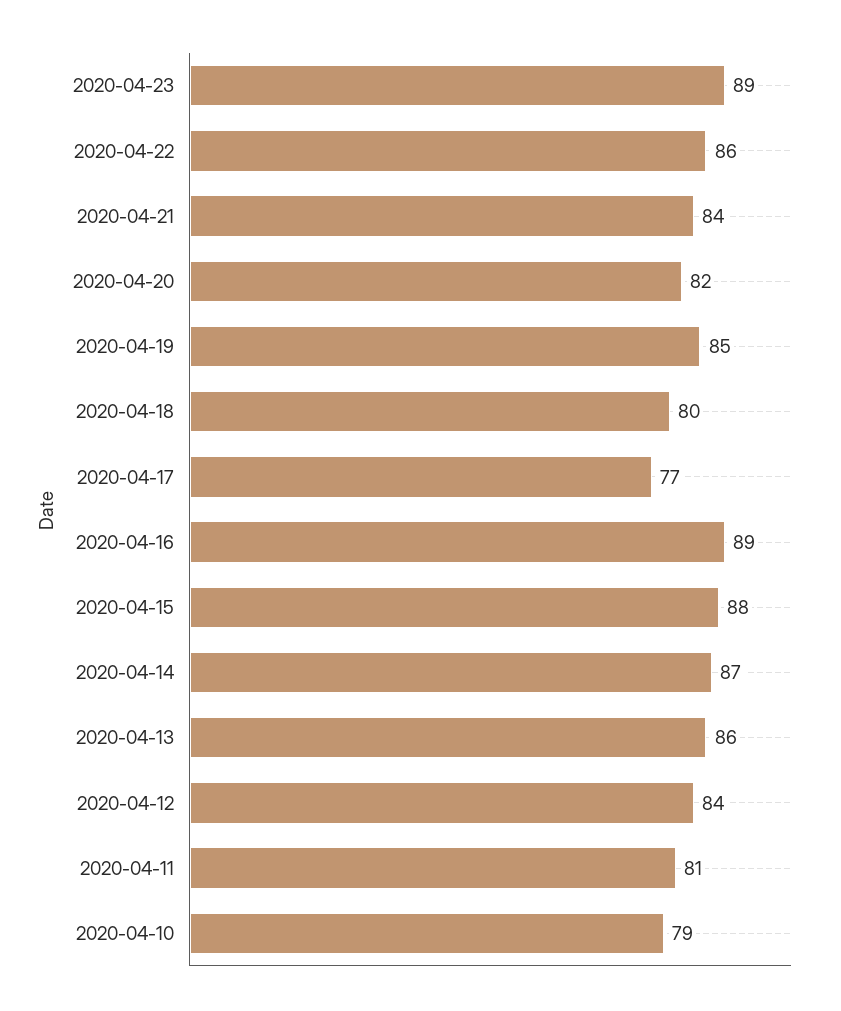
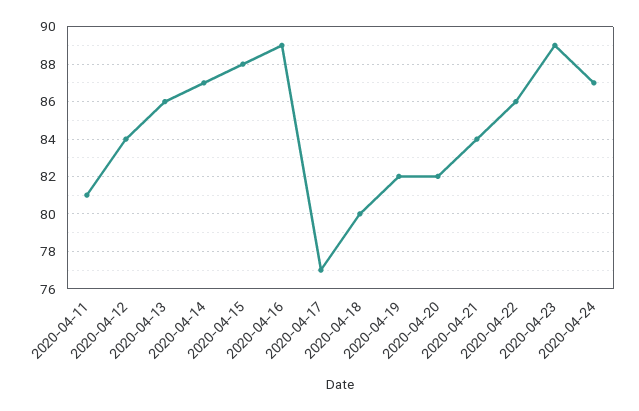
2020-04-19: 85 -> 82
2020-04-10: 79 -> none
2020-04-24: none -> 87

